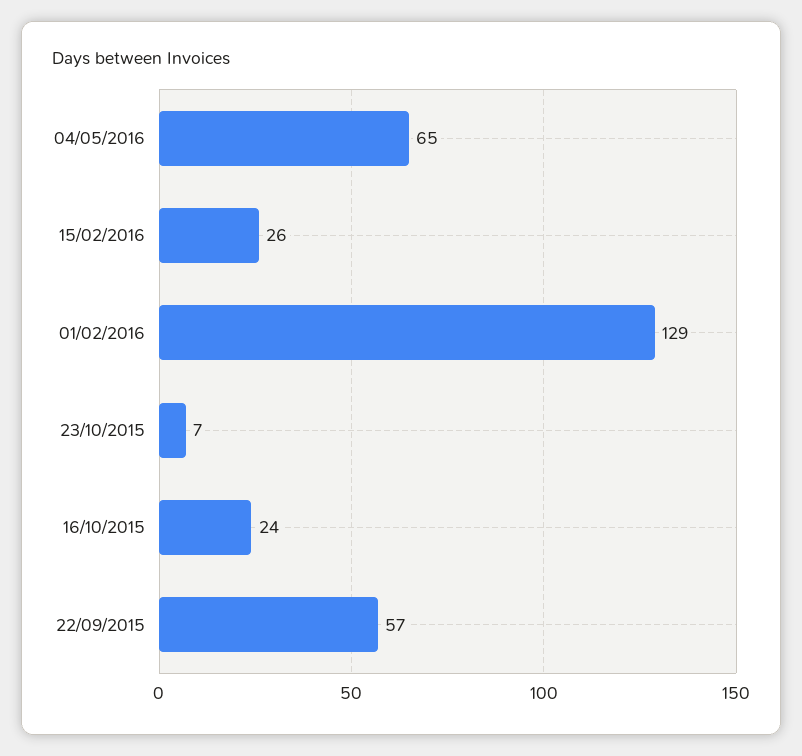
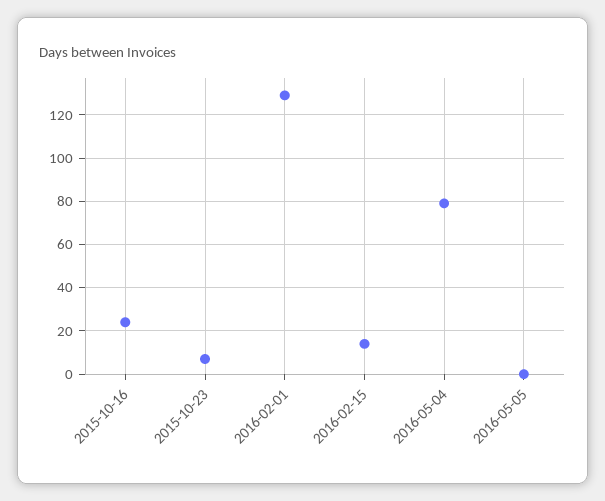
04/05/2016: 65 -> 80
15/02/2016: 26 -> 15
22/09/2015: 57 -> none
2016-05-05: none -> 0

